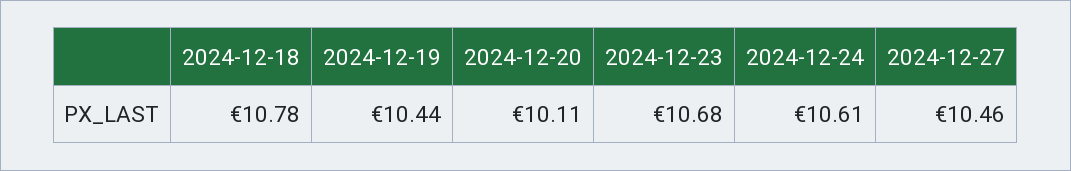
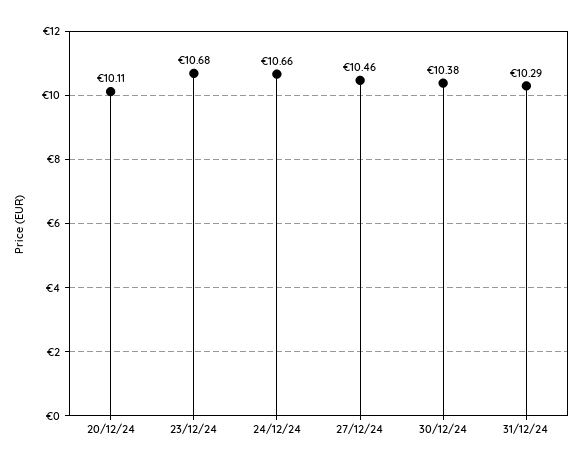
2024-12-18: 10.78 -> none
2024-12-19: 10.44 -> none
2024-12-24: 10.61 -> 10.66
30/12/24: none -> 10.38
31/12/24: none -> 10.29

